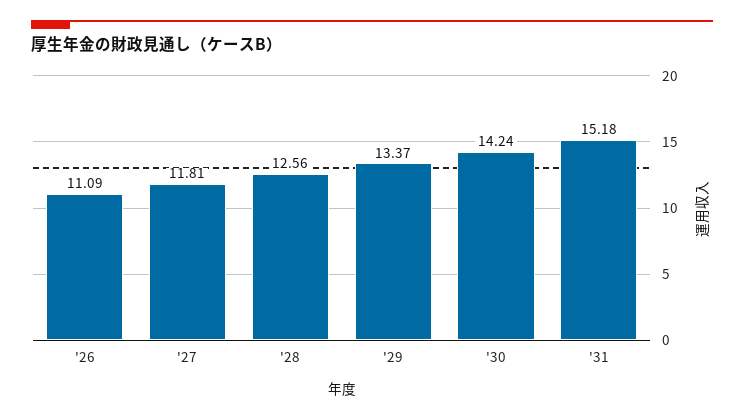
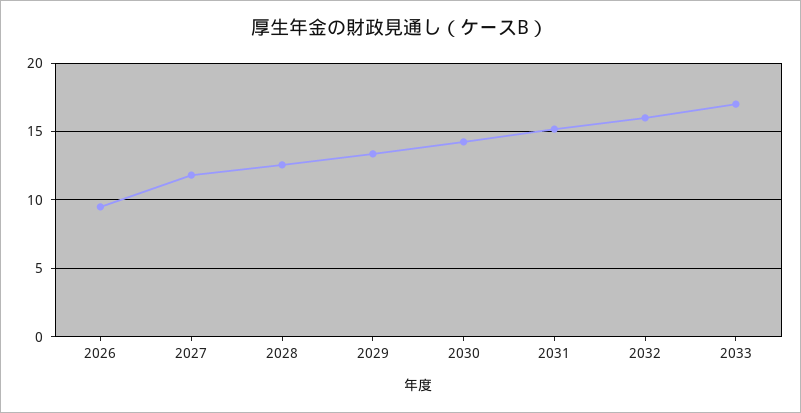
'26: 11.09 -> 9.5
2032: none -> 16
2033: none -> 17

